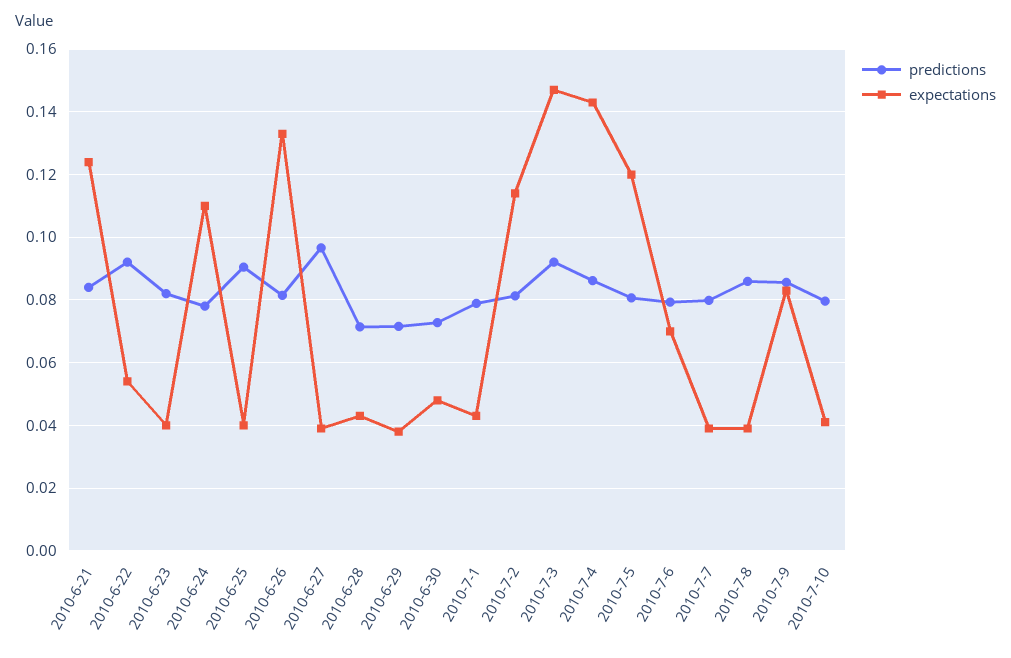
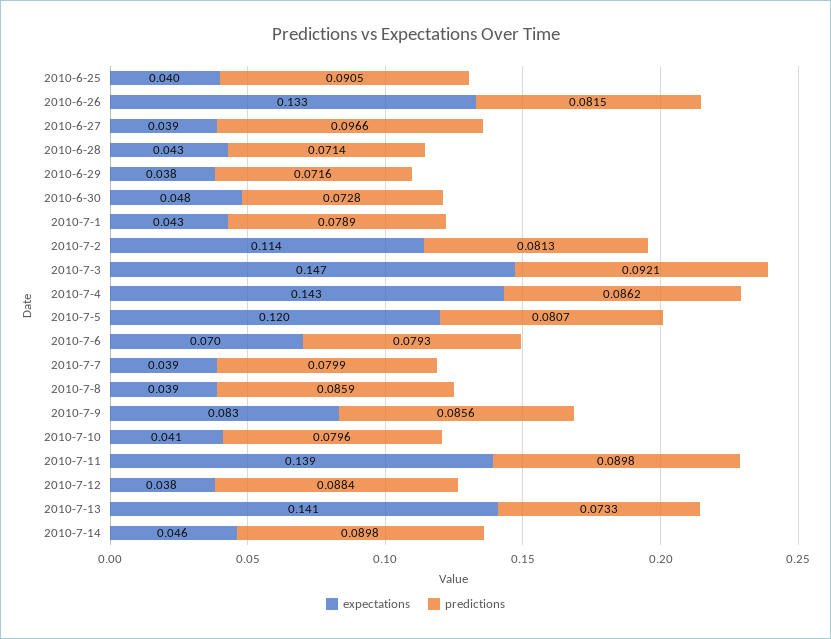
predictions, 2010-6-21: 0.084 -> none
expectations, 2010-6-21: 0.124 -> none
predictions, 2010-6-22: 0.092 -> none
expectations, 2010-6-22: 0.054 -> none
predictions, 2010-6-23: 0.082 -> none
expectations, 2010-6-23: 0.04 -> none
predictions, 2010-6-24: 0.078 -> none
expectations, 2010-6-24: 0.11 -> none
expectations, 2010-7-11: none -> 0.139
predictions, 2010-7-11: none -> 0.0898
expectations, 2010-7-12: none -> 0.038
predictions, 2010-7-12: none -> 0.0884
expectations, 2010-7-13: none -> 0.141
predictions, 2010-7-13: none -> 0.0733
expectations, 2010-7-14: none -> 0.046
predictions, 2010-7-14: none -> 0.0898

